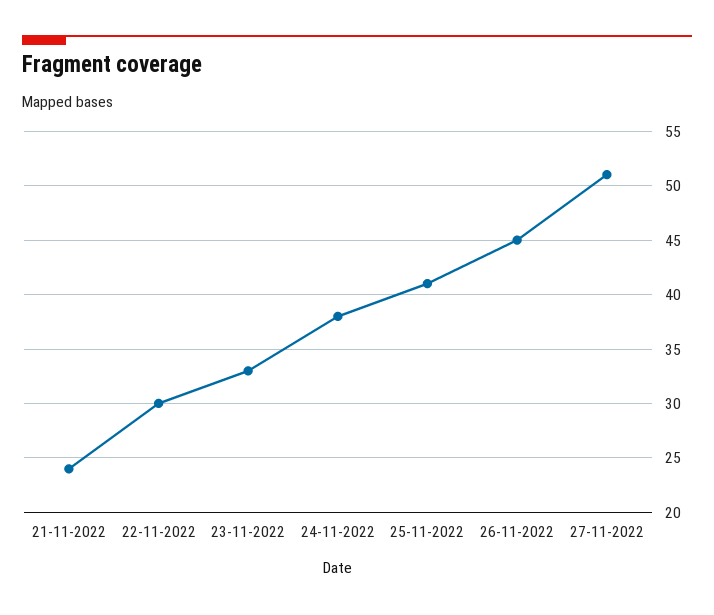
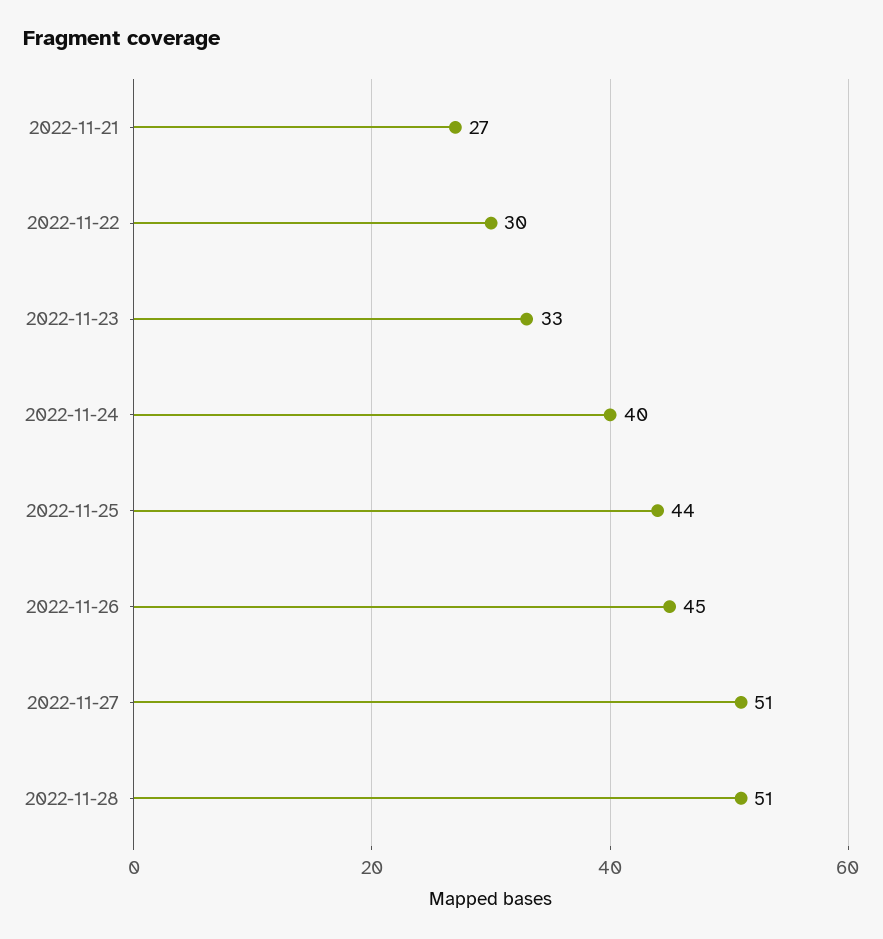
21-11-2022: 24 -> 27
24-11-2022: 38 -> 40
25-11-2022: 41 -> 44
2022-11-28: none -> 51

